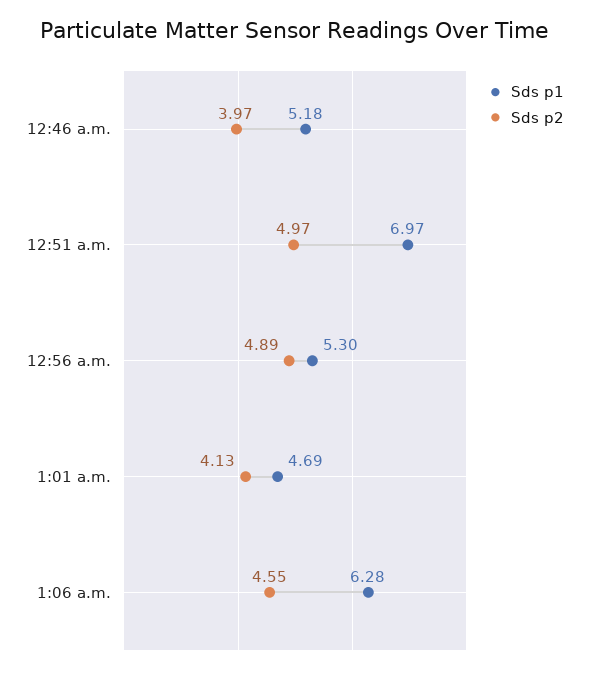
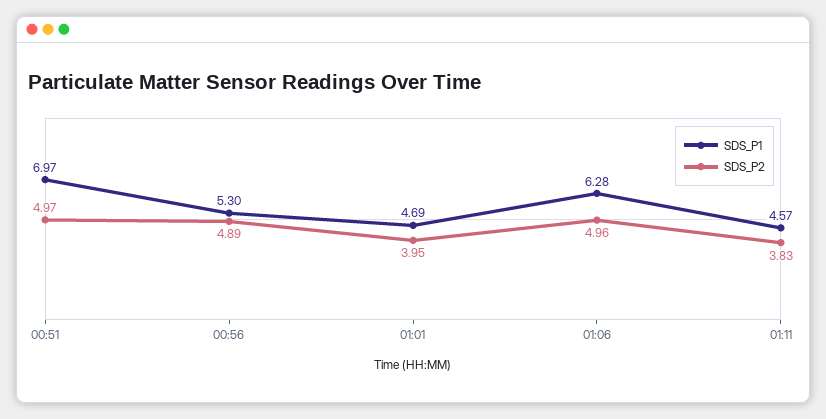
Sds p1, 12:46 a.m.: 5.18 -> none
Sds p2, 12:46 a.m.: 3.97 -> none
Sds p2, 1:01 a.m.: 4.13 -> 3.95
Sds p2, 1:06 a.m.: 4.55 -> 4.96
Sds p1, 01:11: none -> 4.57
Sds p2, 01:11: none -> 3.83

